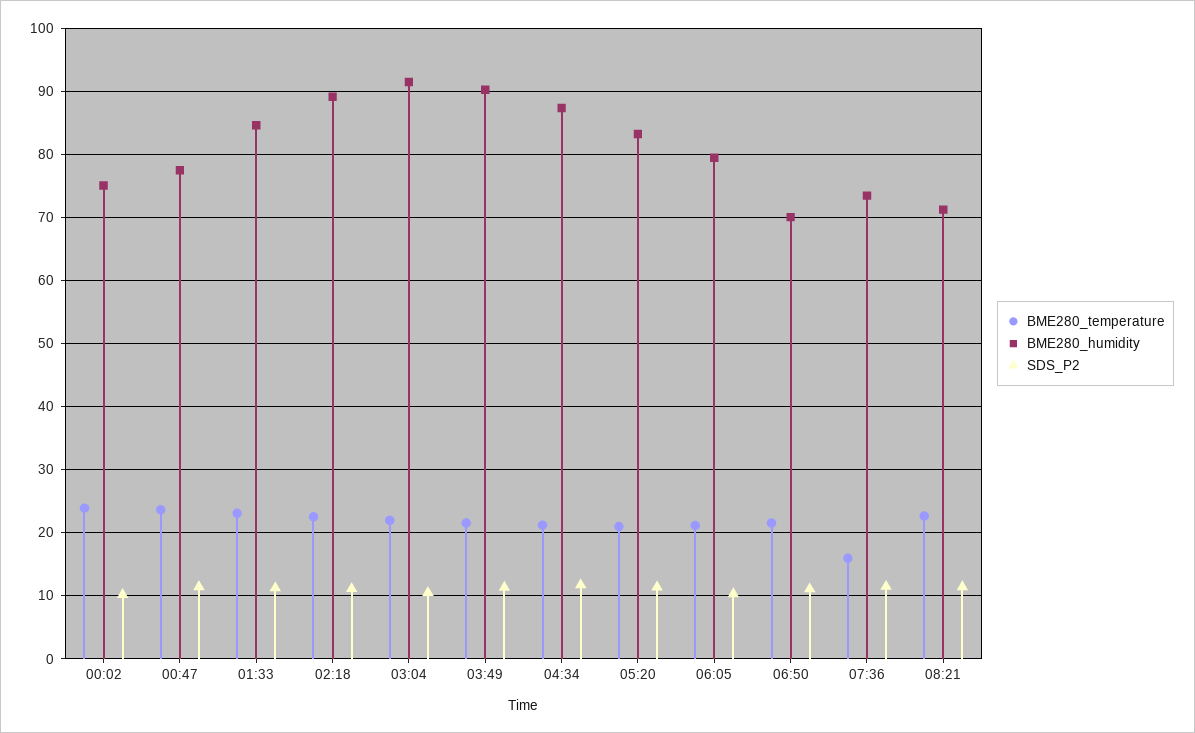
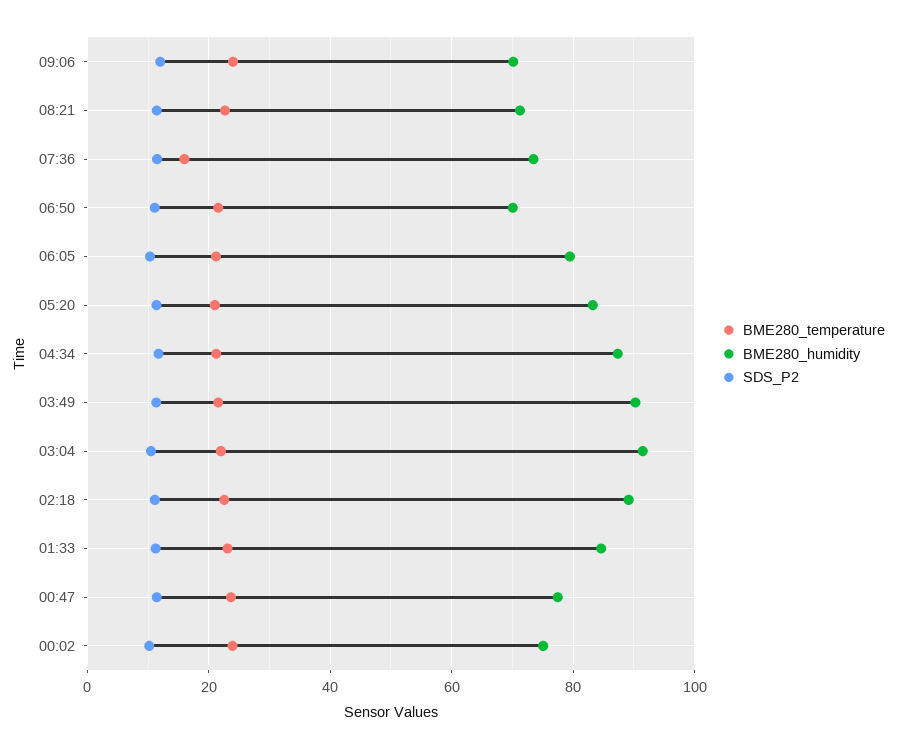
BME280_temperature, 09:06: none -> 24
BME280_humidity, 09:06: none -> 70
SDS_P2, 09:06: none -> 12

